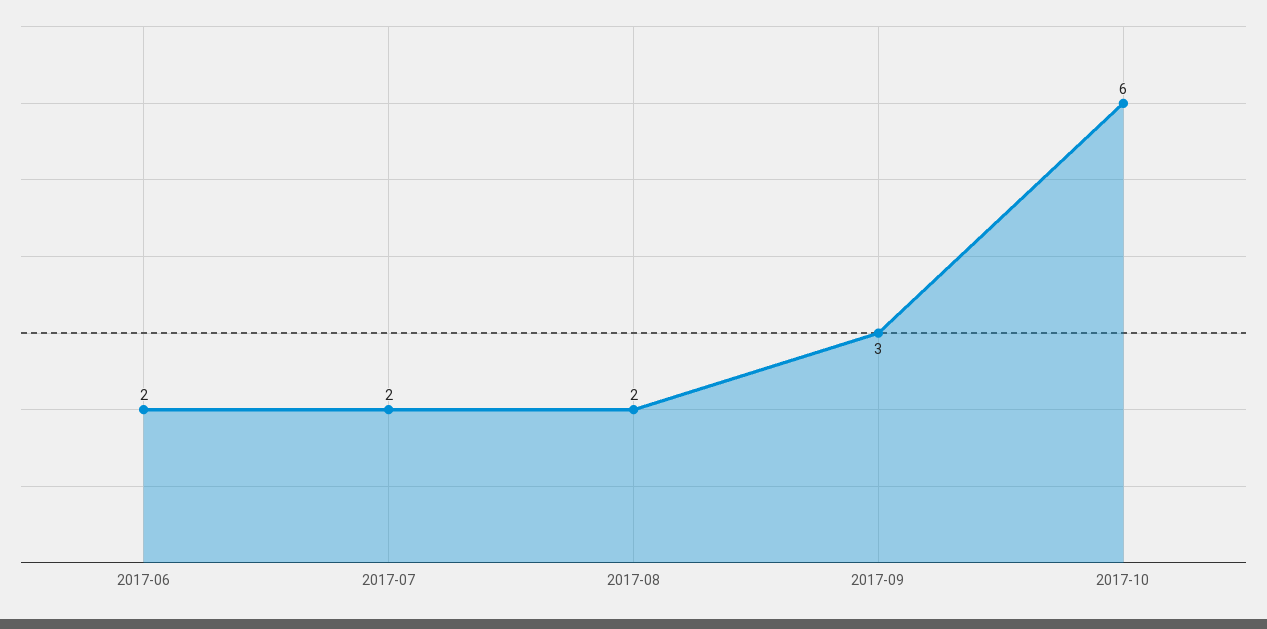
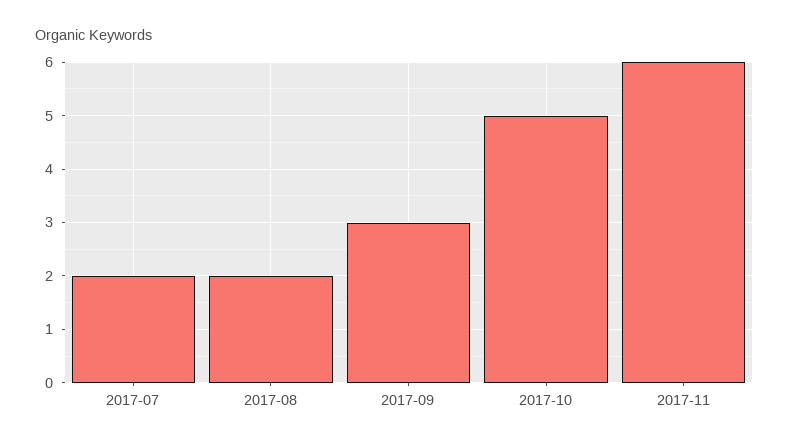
2017-06: 2 -> none
2017-10: 6 -> 5
2017-11: none -> 6

